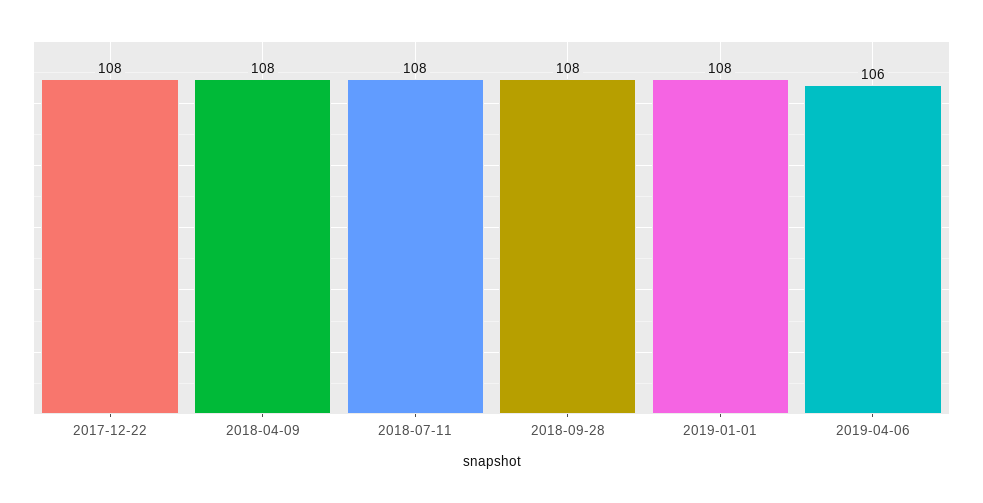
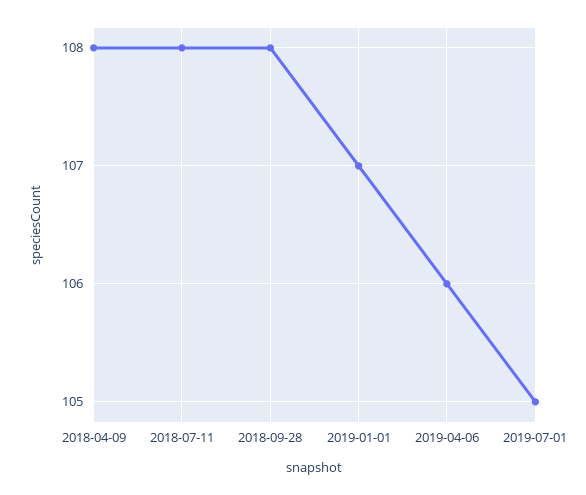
2017-12-22: 108 -> none
2019-01-01: 108 -> 107
2019-07-01: none -> 105

